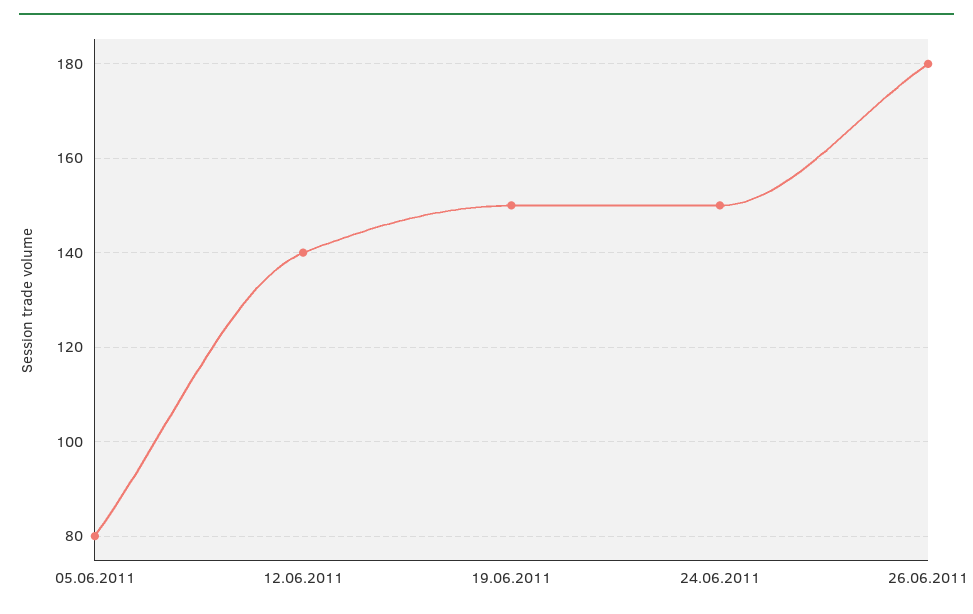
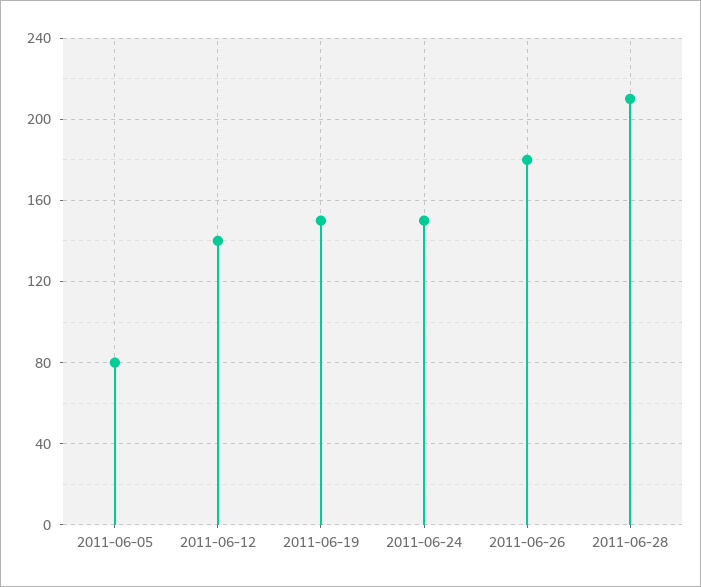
2011-06-28: none -> 210

